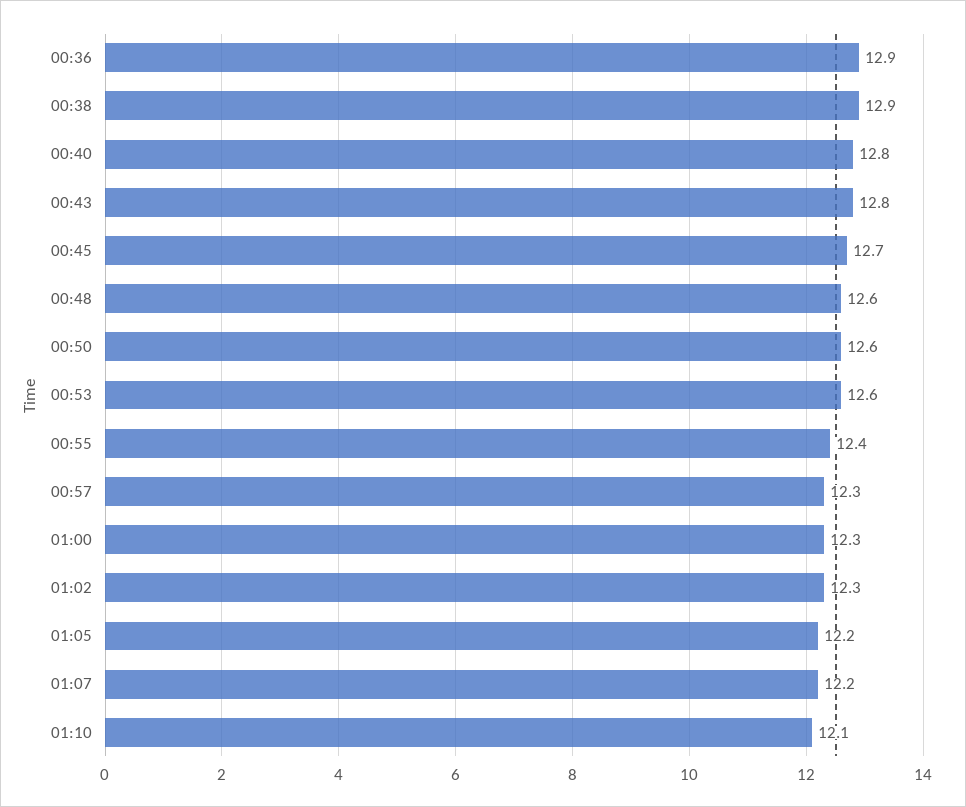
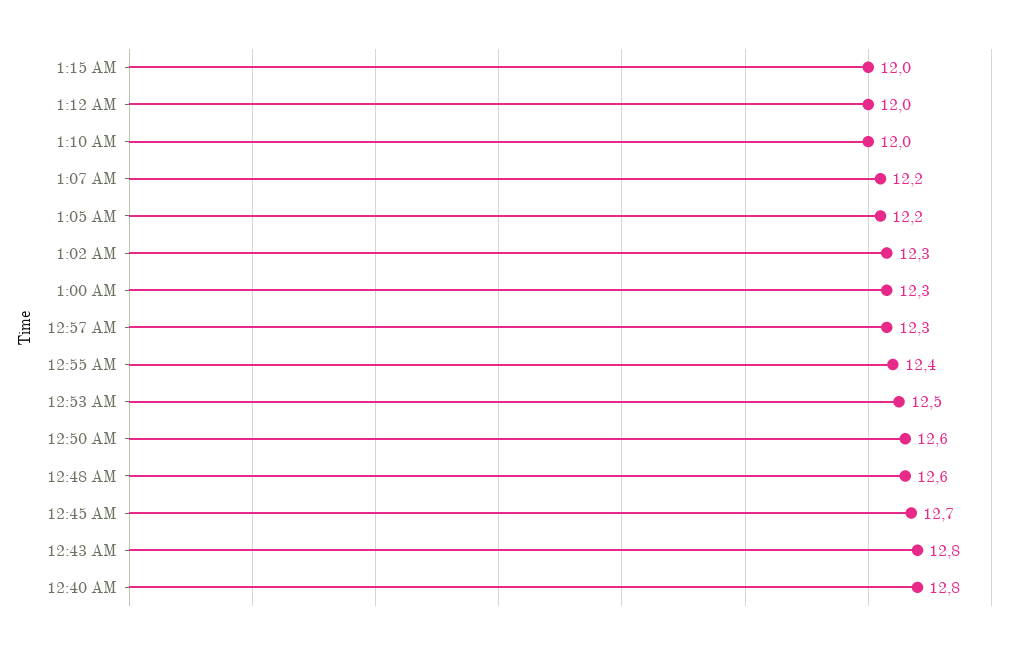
00:36: 12.9 -> none
00:38: 12.9 -> none
00:53: 12.6 -> 12.5
01:10: 12.1 -> 12
1:15 AM: none -> 12
1:12 AM: none -> 12

